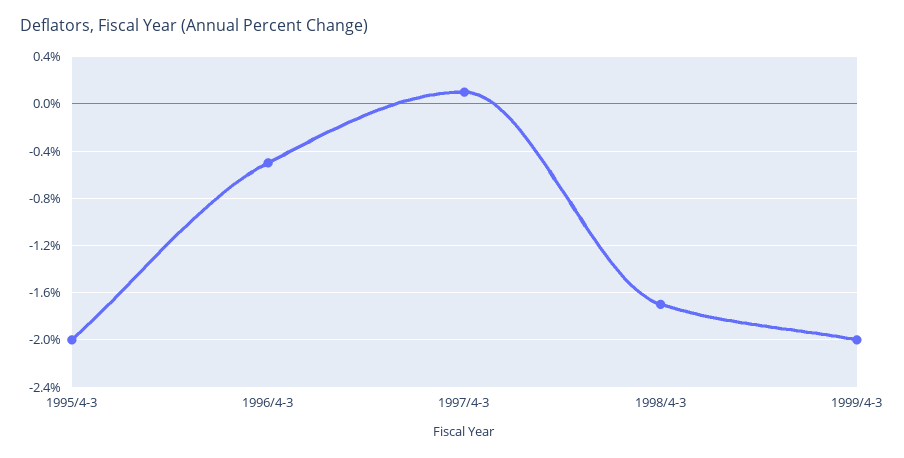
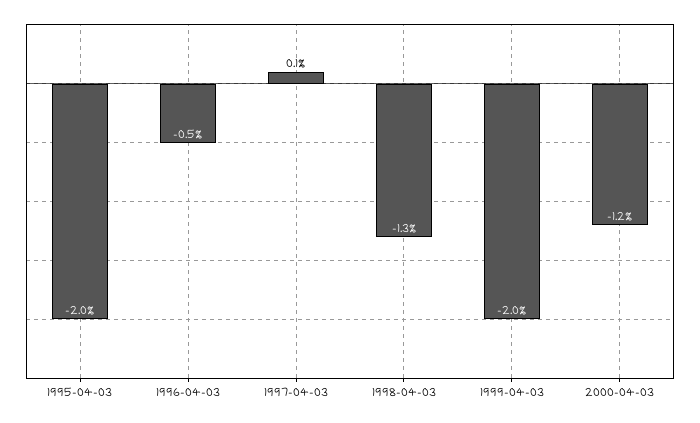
1998/4-3: -1.7 -> -1.3
2000-04-03: none -> -1.2

